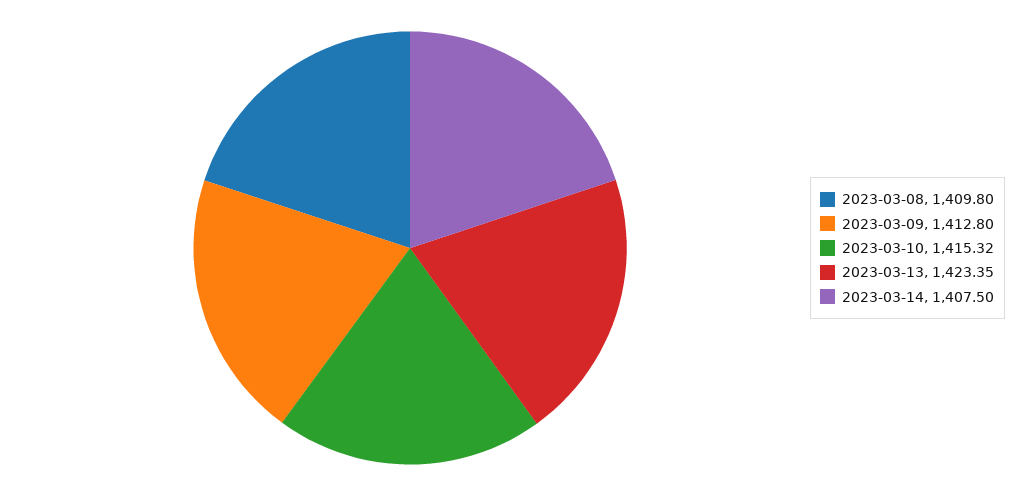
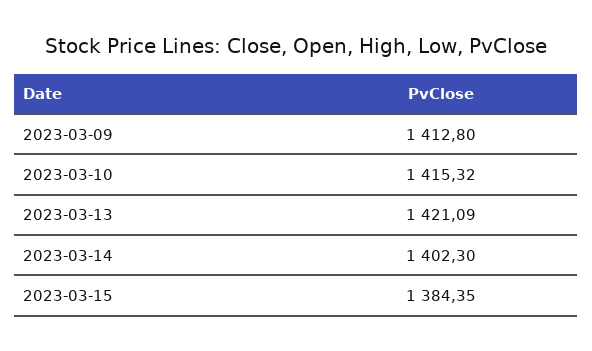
2023-03-08: 1409.8 -> none
2023-03-13: 1423.35 -> 1421.09
2023-03-14: 1407.5 -> 1402.3
2023-03-15: none -> 1384.35

